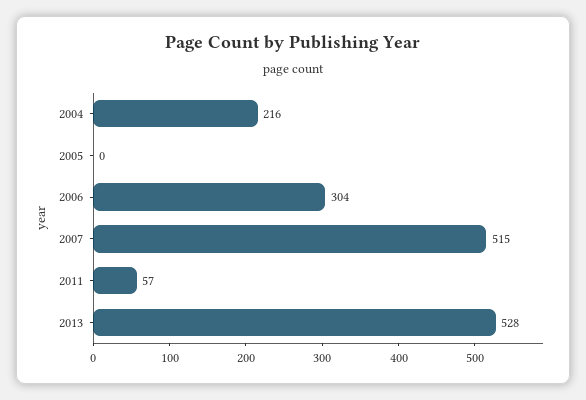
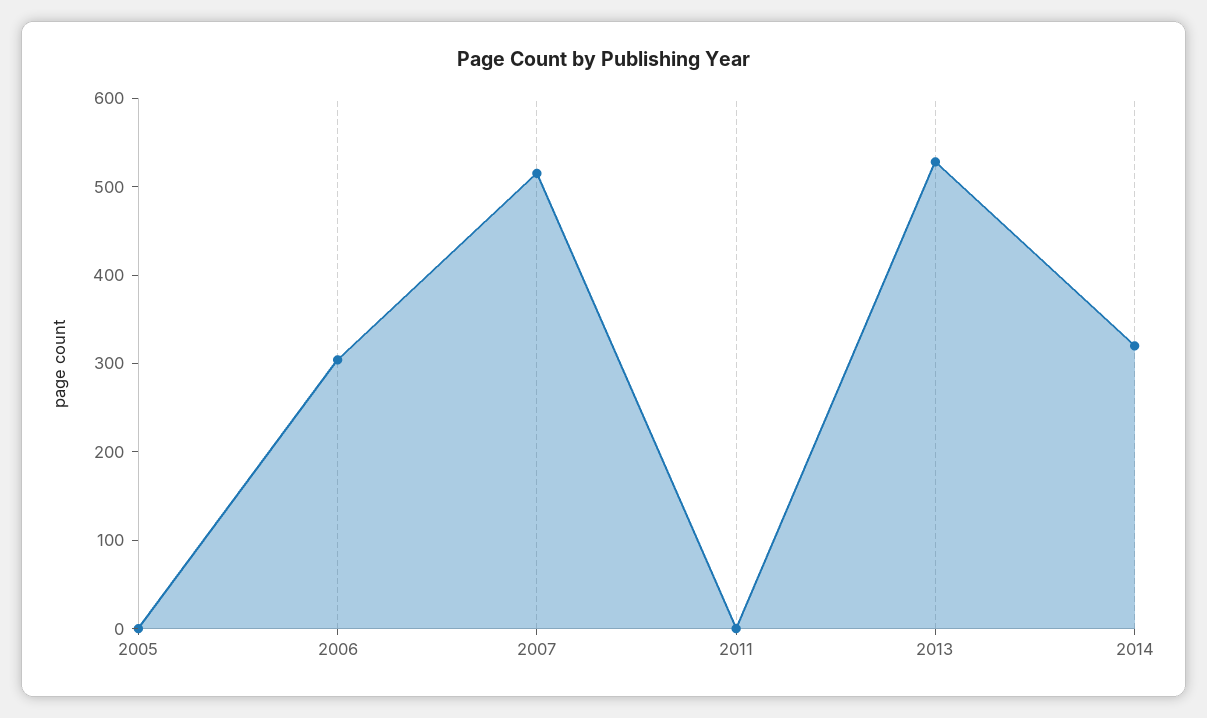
2004: 216 -> none
2011: 57 -> 0
2014: none -> 320

